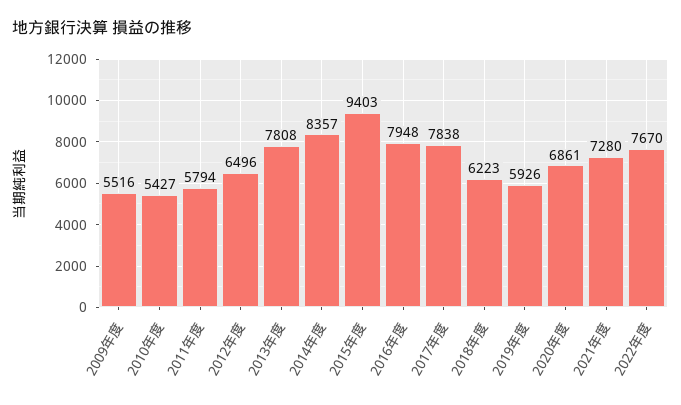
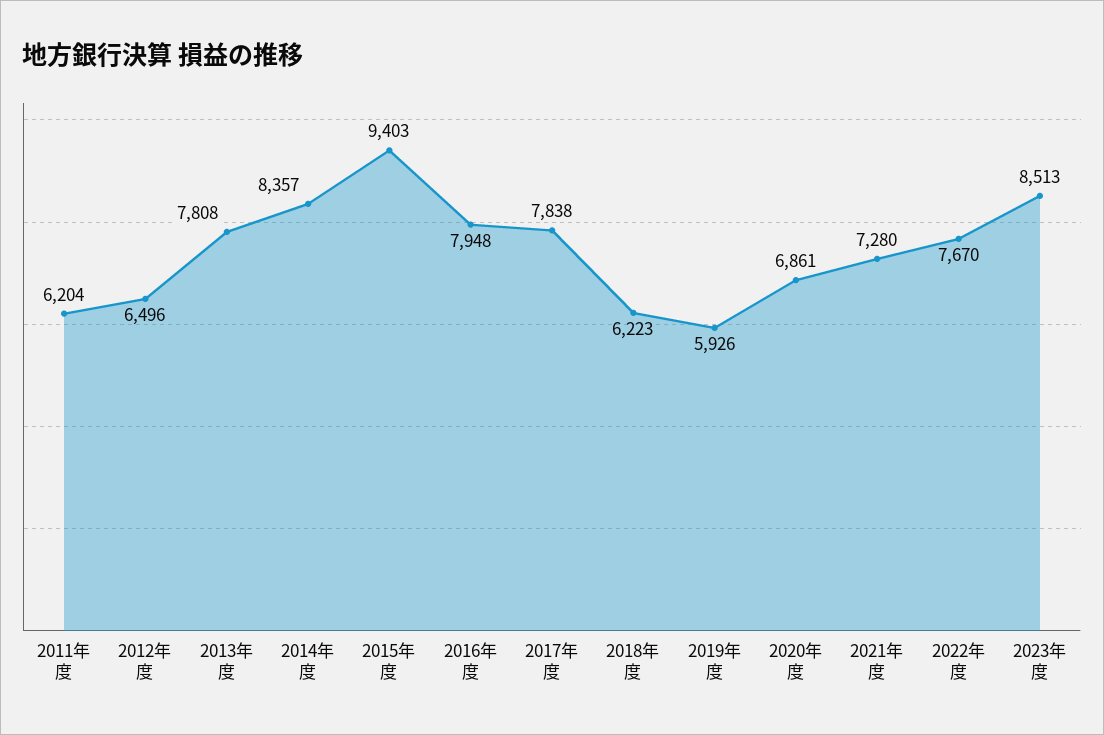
2009年度: 5516 -> none
2010年度: 5427 -> none
2011年度: 5794 -> 6204
2023年度: none -> 8513

